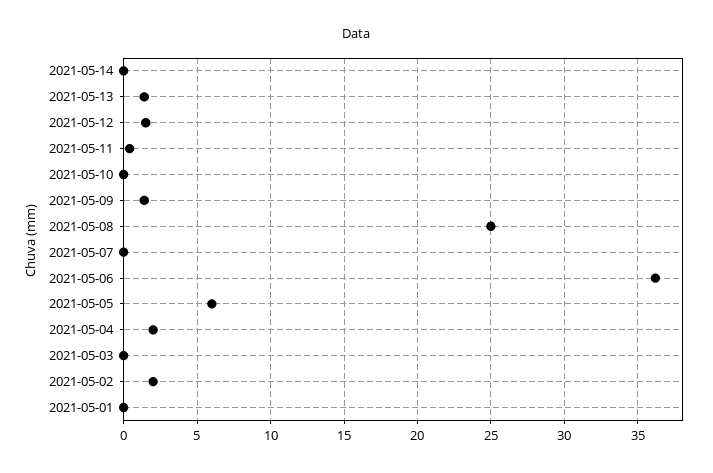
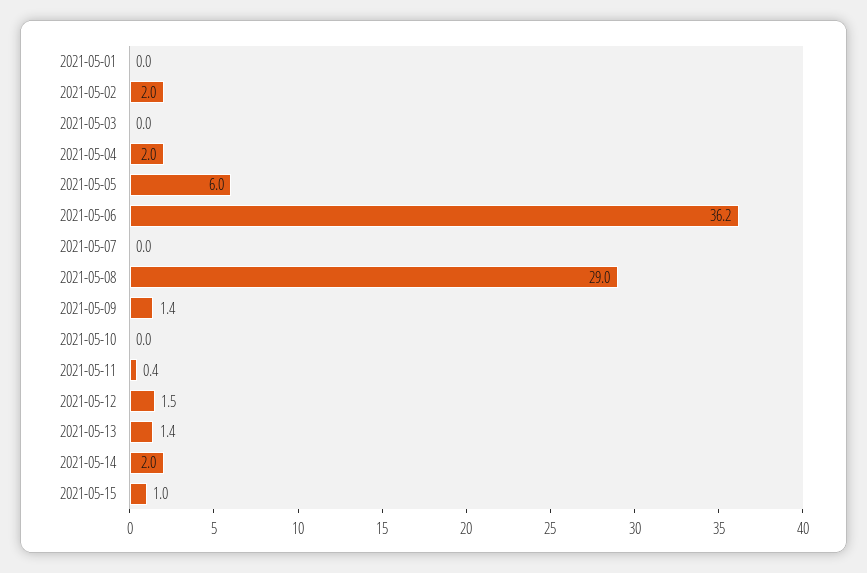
2021-05-14: 0 -> 2
2021-05-08: 25 -> 29
2021-05-15: none -> 1

